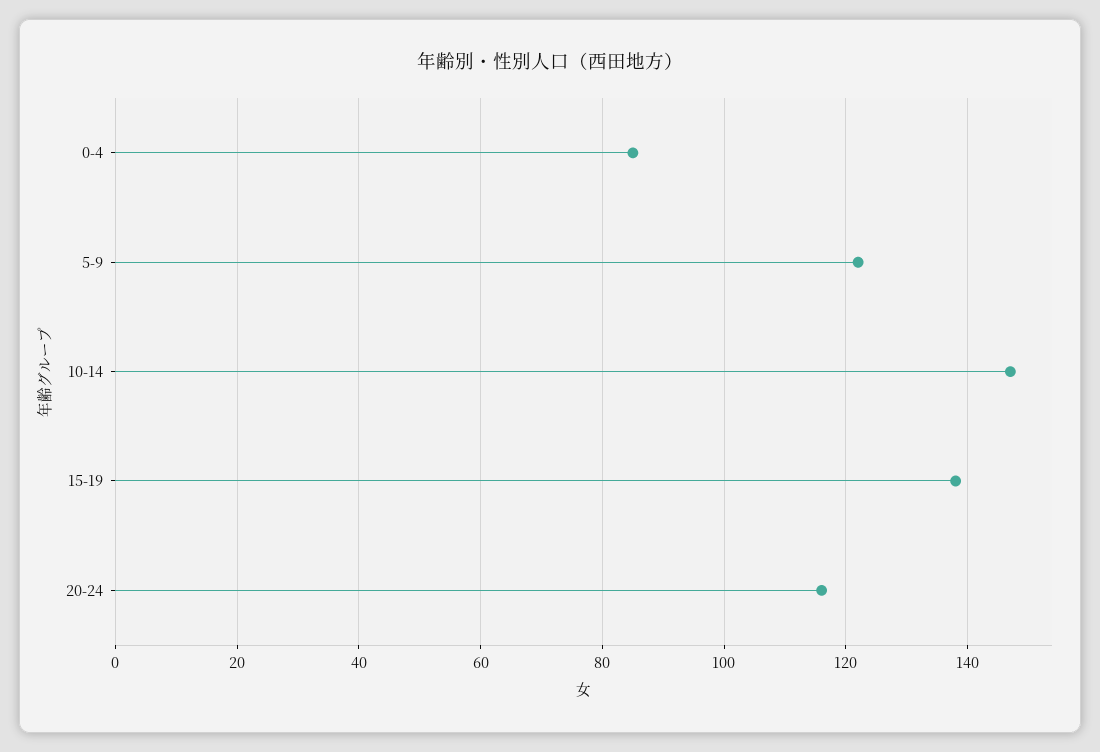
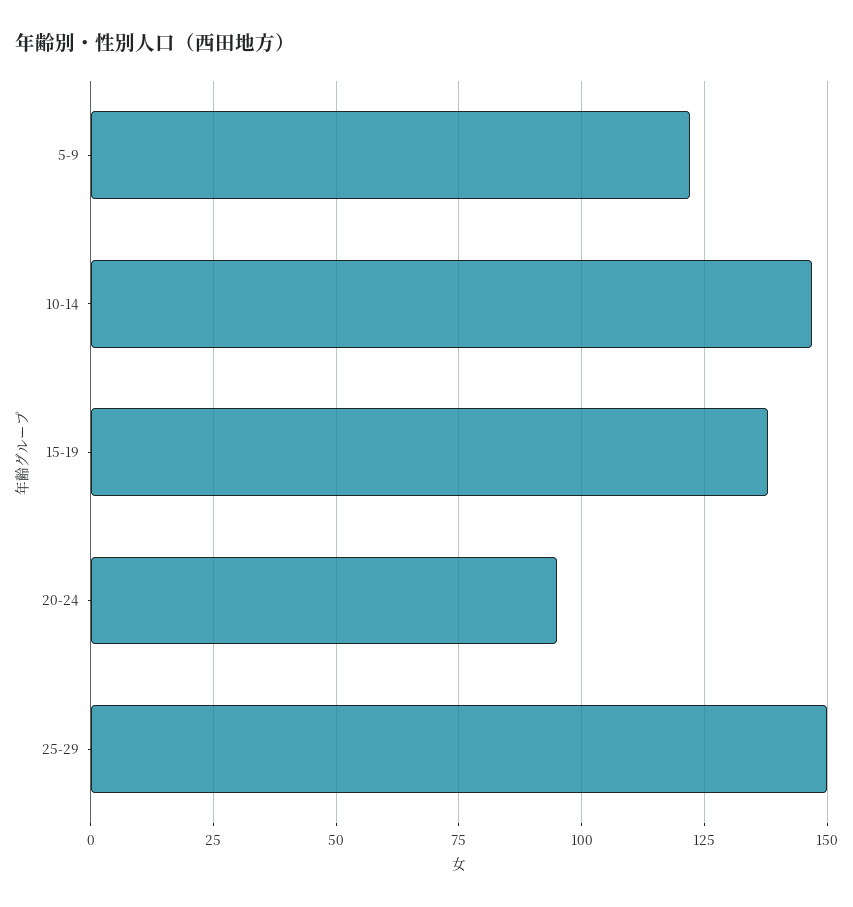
0-4: 85 -> none
20-24: 115 -> 95
25-29: none -> 150

